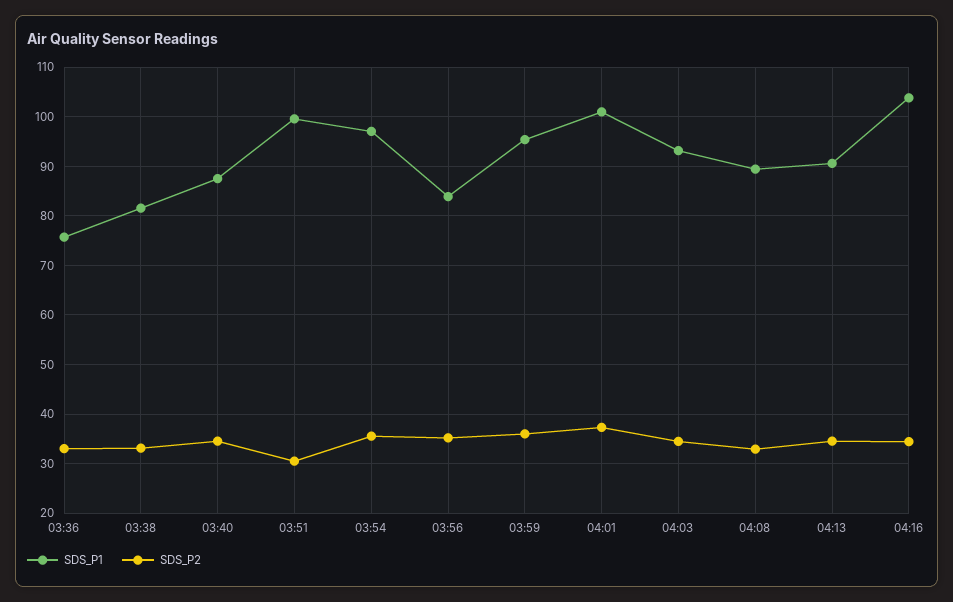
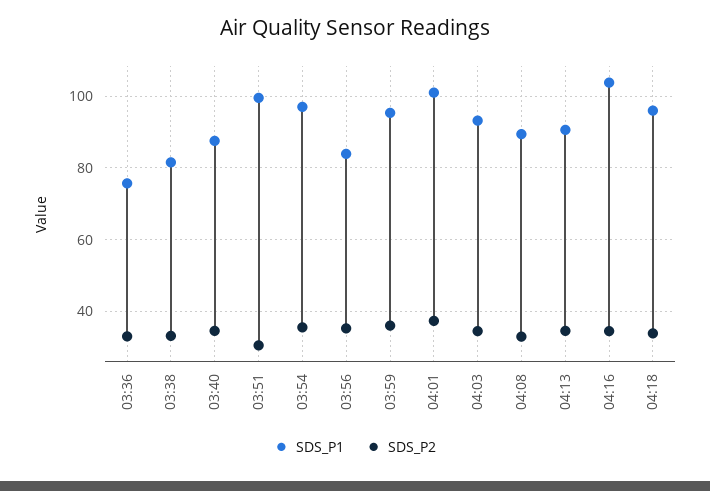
SDS_P1, 04:18: none -> 96
SDS_P2, 04:18: none -> 34

